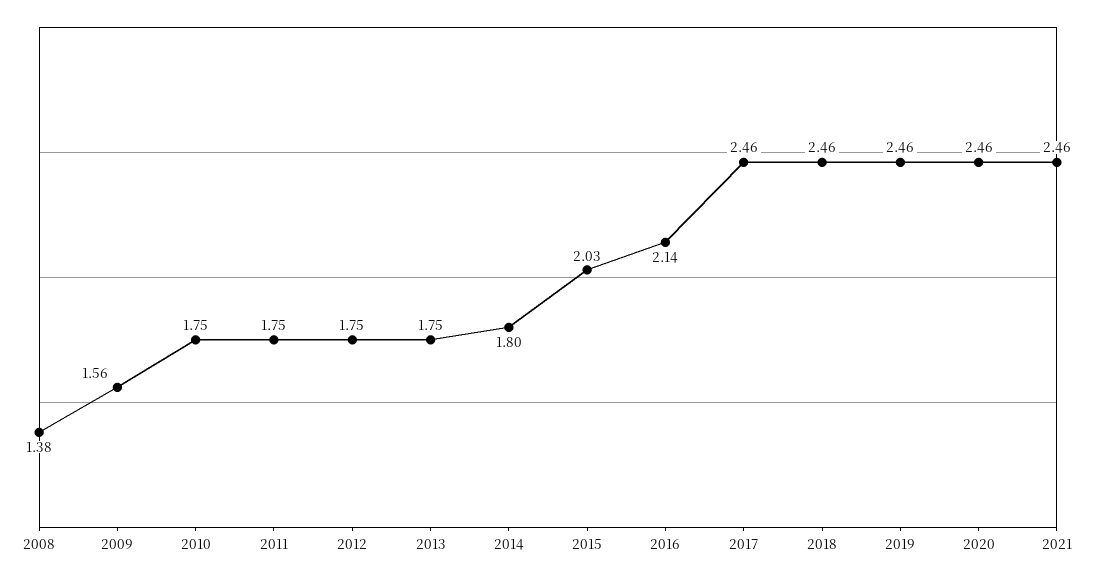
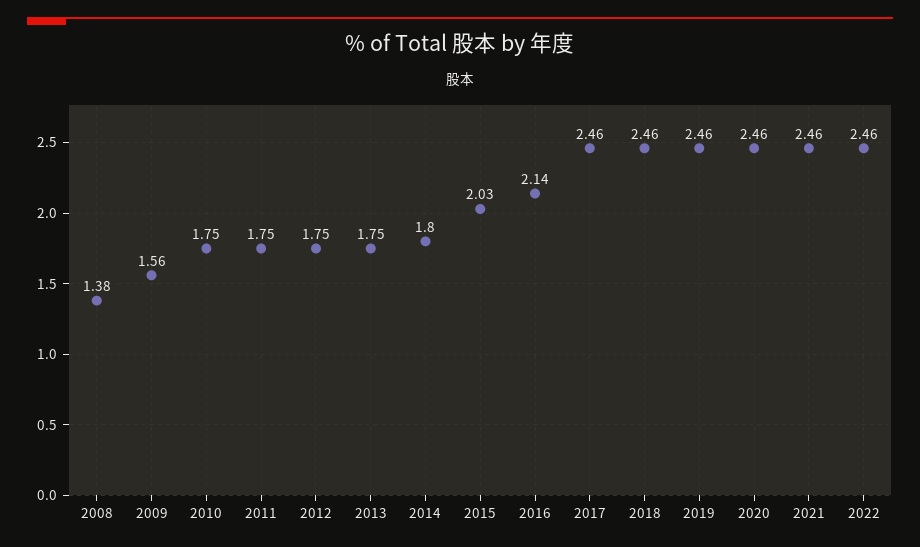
2022: none -> 2.46

